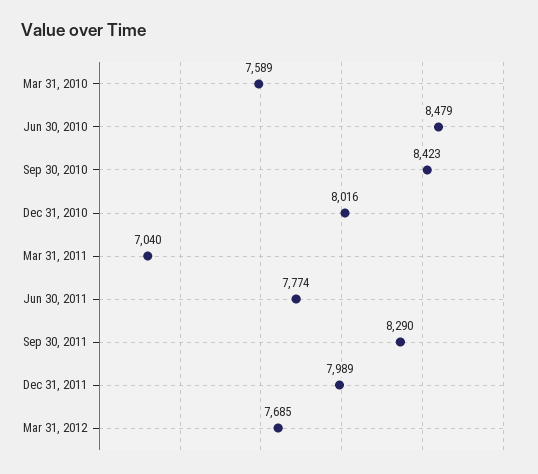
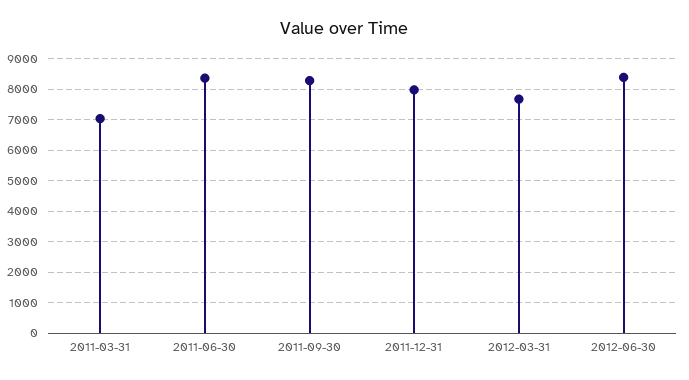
Mar 31, 2010: 7589 -> none
Jun 30, 2010: 8479 -> none
Sep 30, 2010: 8423 -> none
Dec 31, 2010: 8016 -> none
Jun 30, 2011: 7774 -> 8400
2012-06-30: none -> 8400

